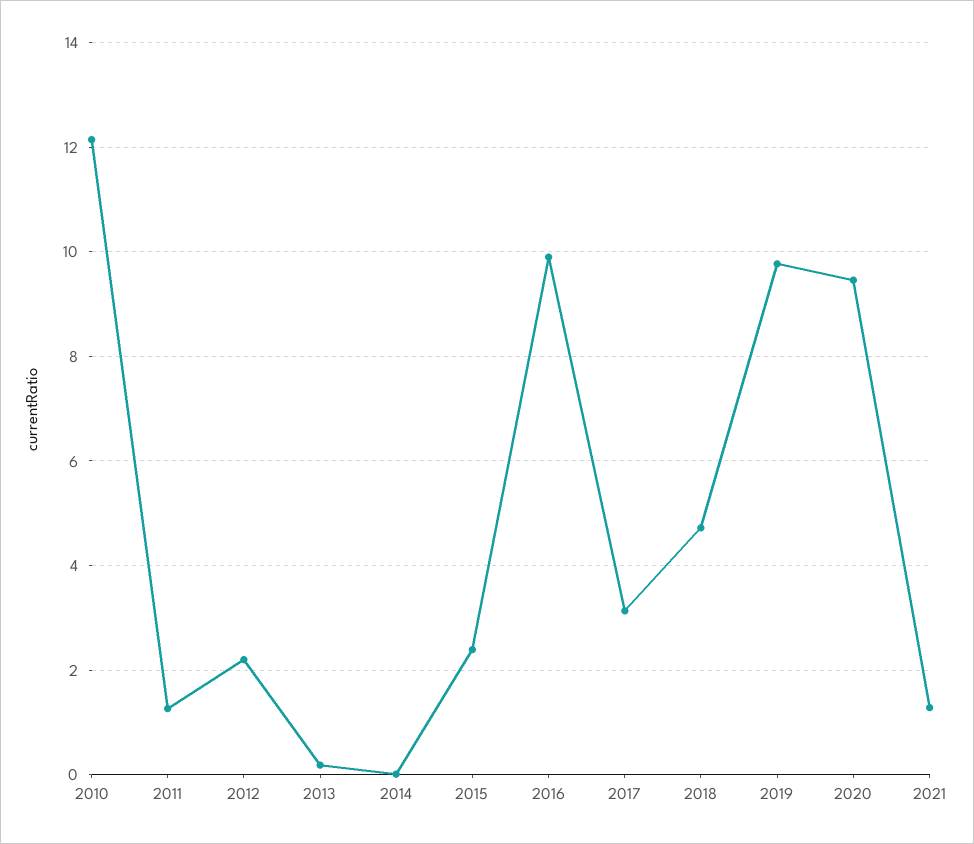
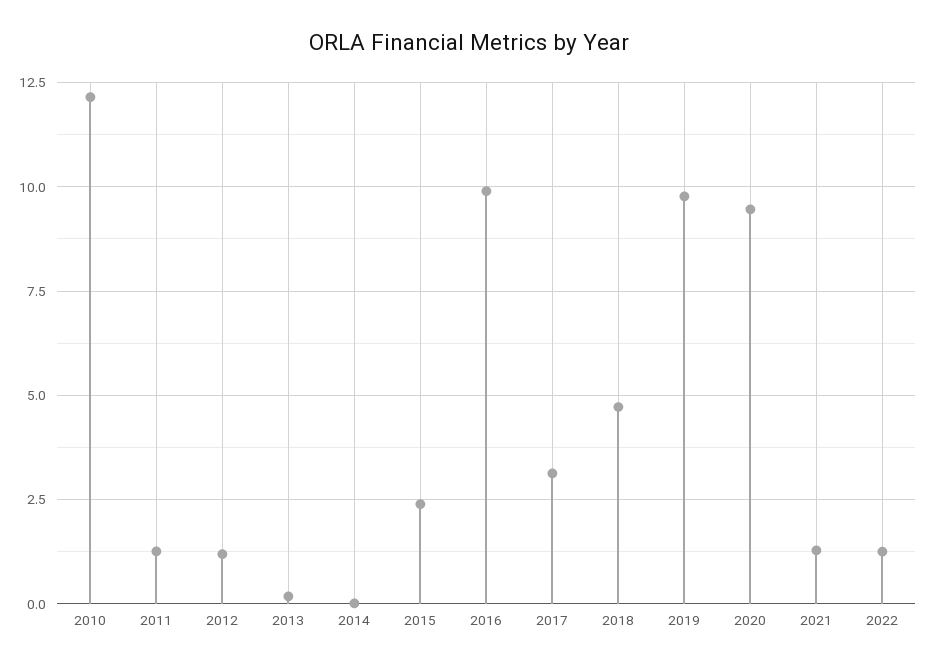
2012: 2.2 -> 1.25
2022: none -> 1.25

